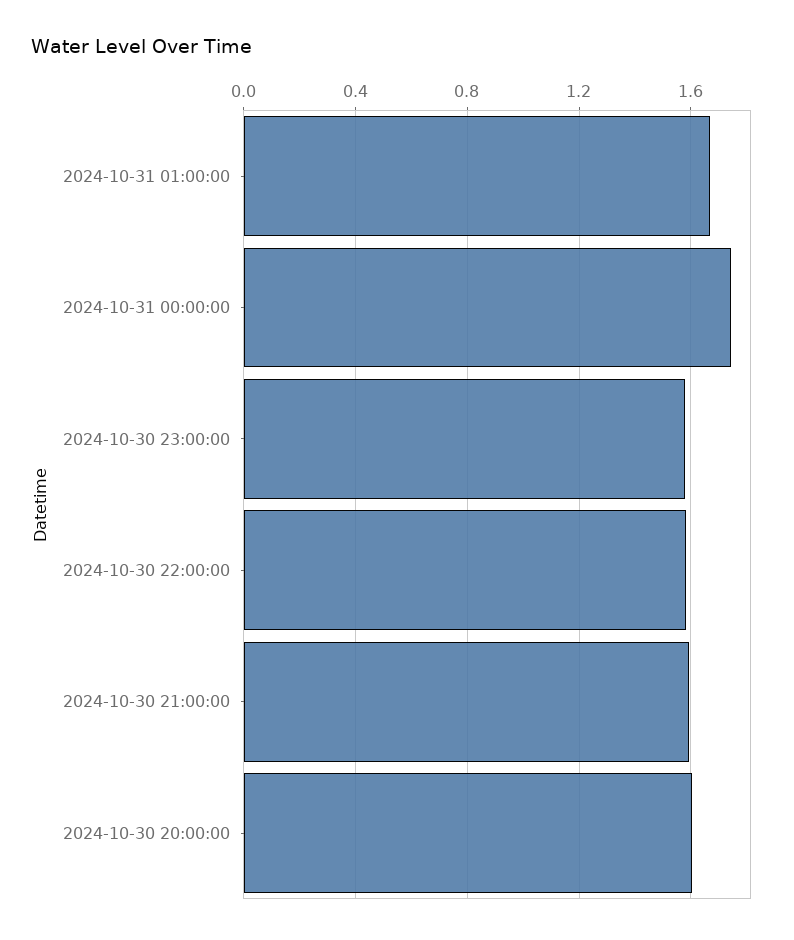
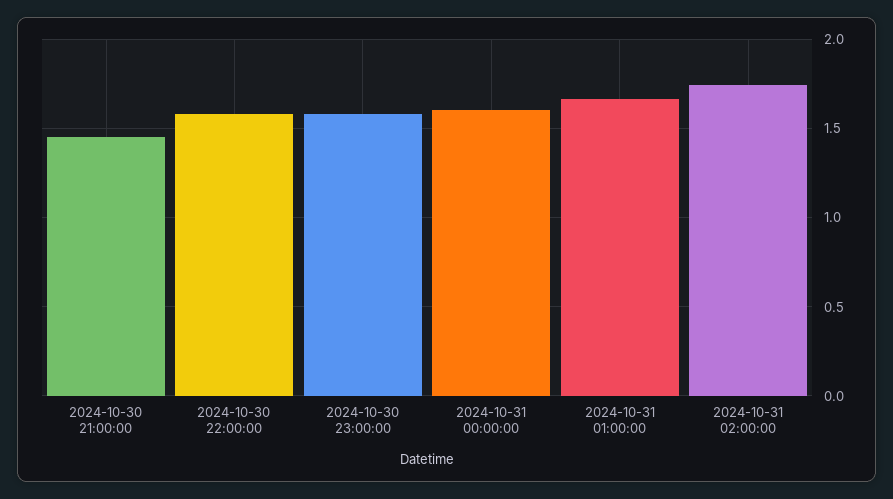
2024-10-31 00:00:00: 1.75 -> 1.6
2024-10-30 21:00:00: 1.6 -> 1.45
2024-10-30 20:00:00: 1.6 -> none
2024-10-31 02:00:00: none -> 1.75

